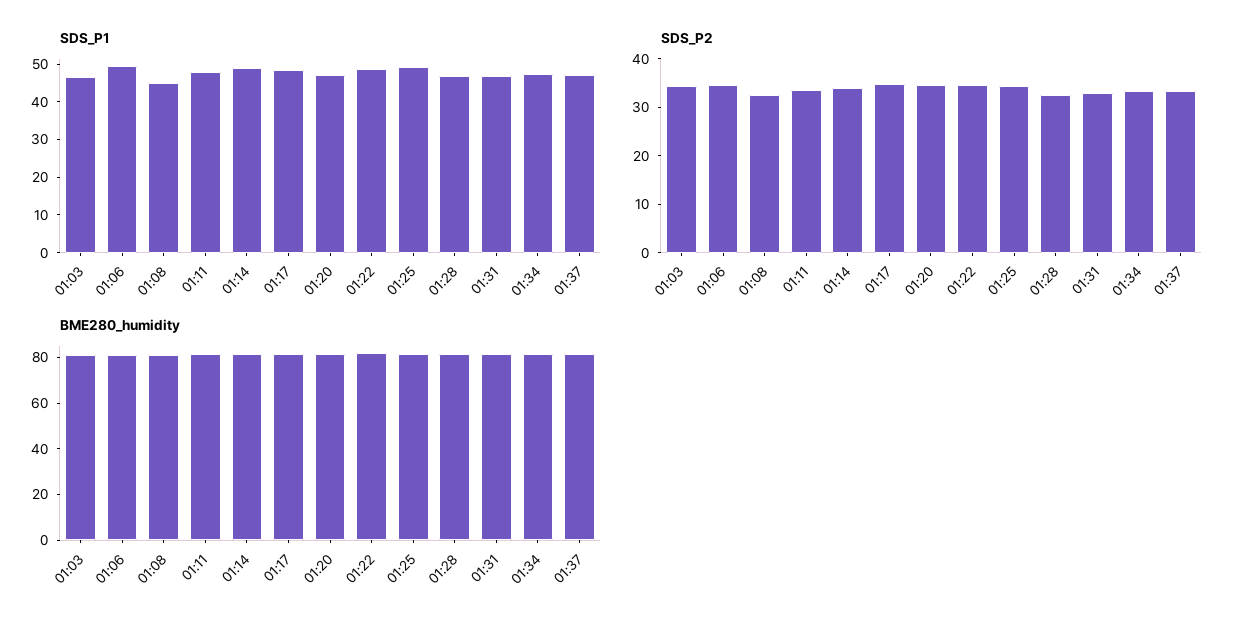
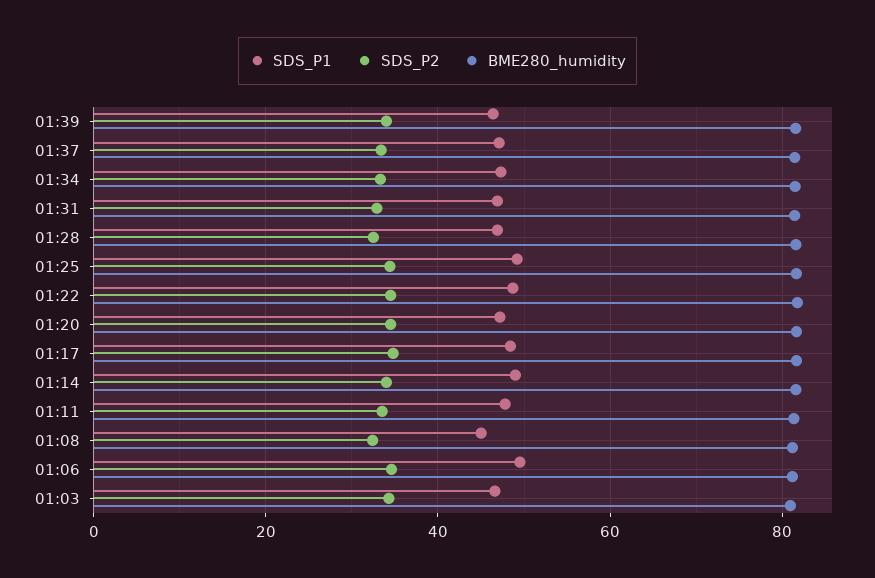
SDS_P1, 01:39: none -> 46
SDS_P2, 01:39: none -> 34
BME280_humidity, 01:39: none -> 82

